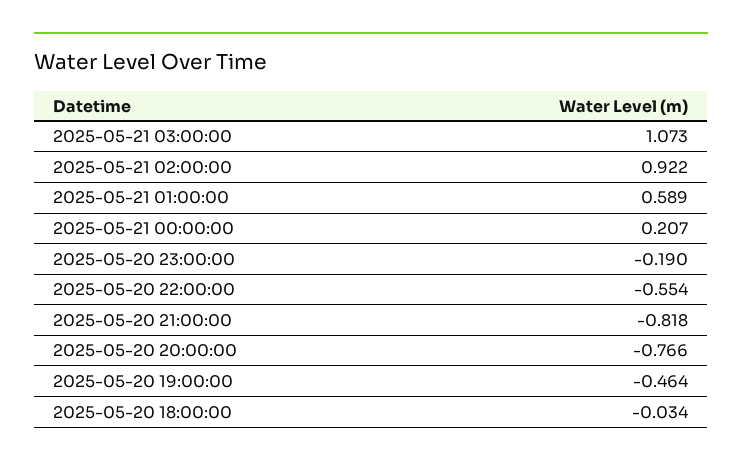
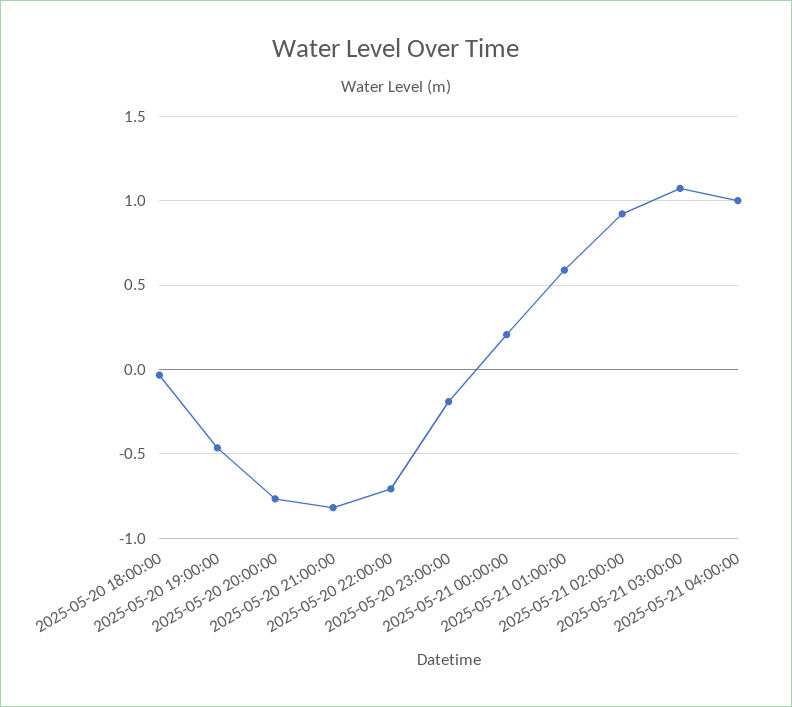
2025-05-20 22:00:00: -0.554 -> -0.7
2025-05-21 04:00:00: none -> 1

